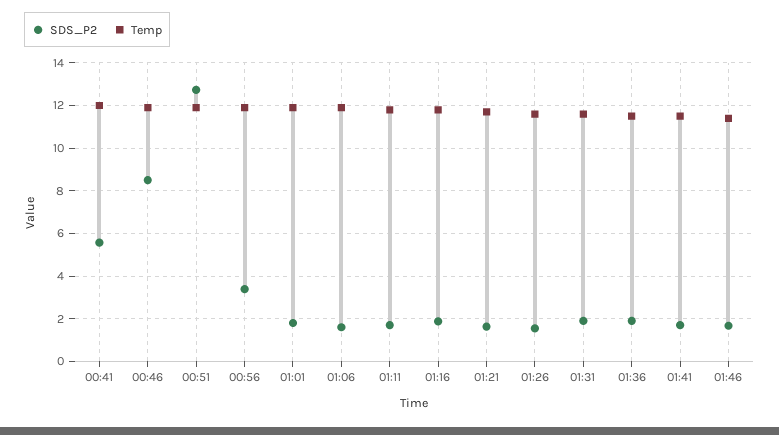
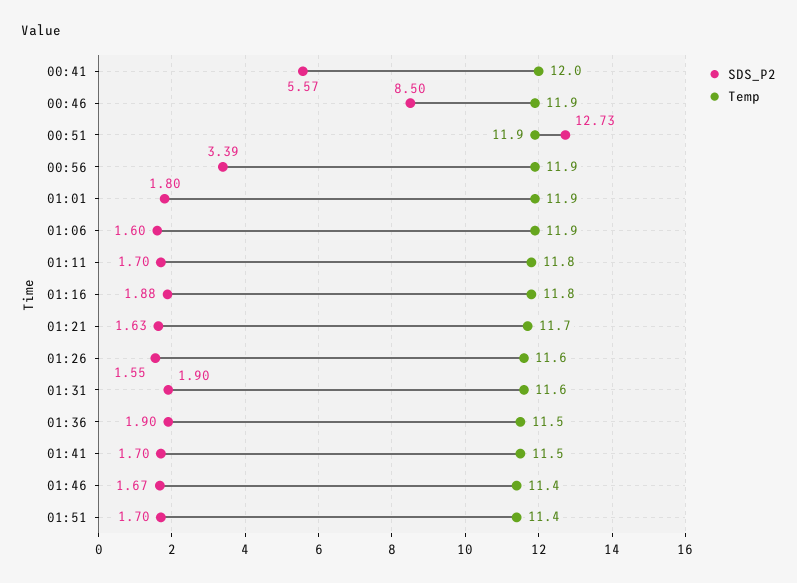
SDS_P2, 01:51: none -> 1.7
Temp, 01:51: none -> 11.4

